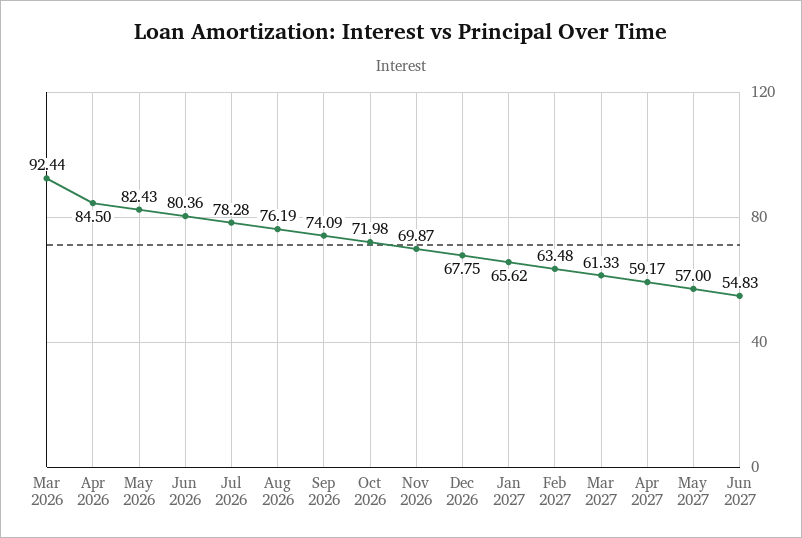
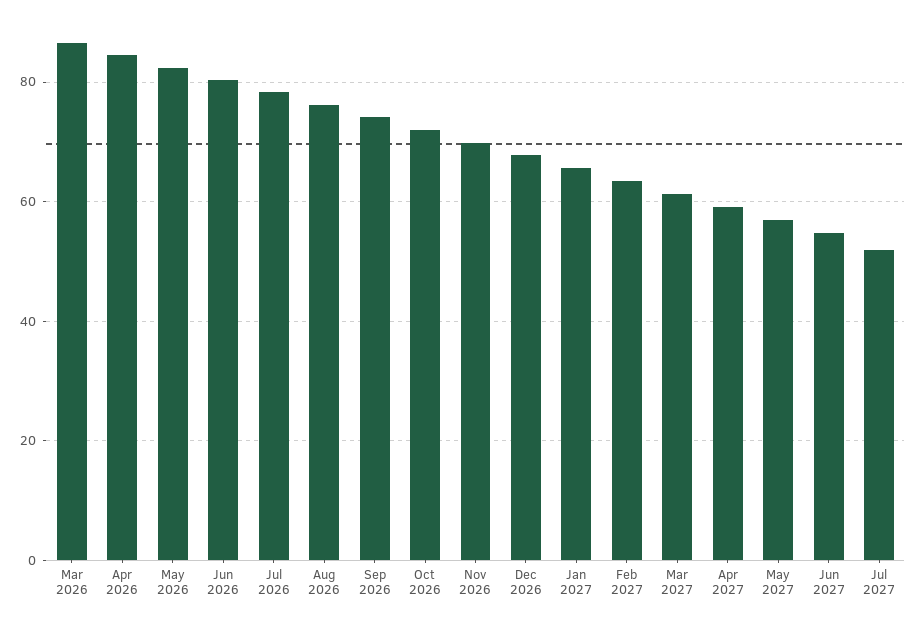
Mar 2026: 92.44 -> 86
Jul 2027: none -> 52

